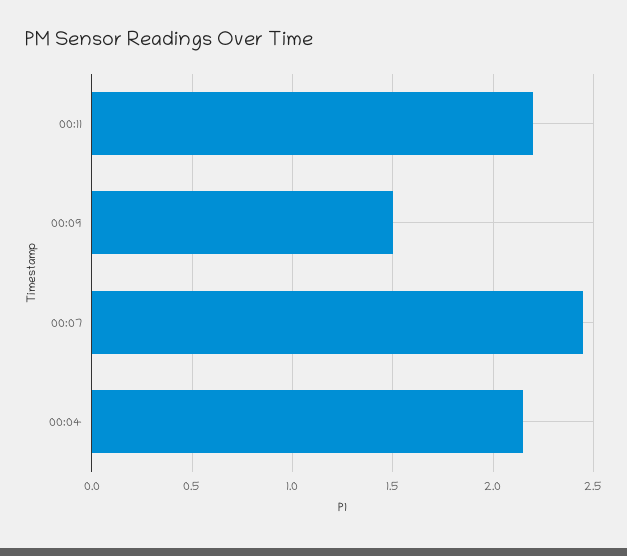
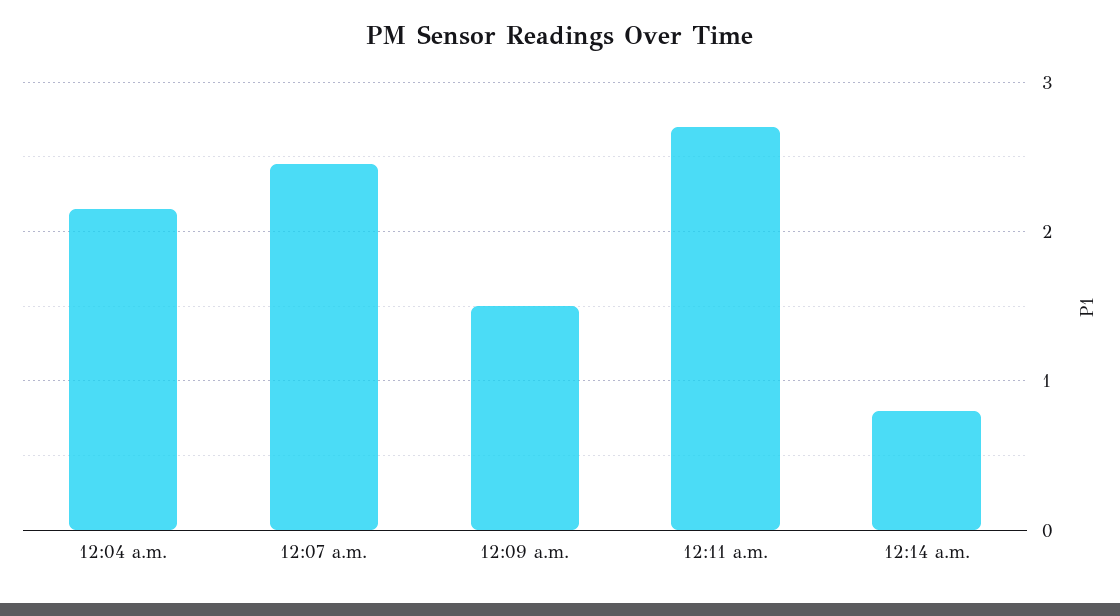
00:11: 2.2 -> 2.7
12:14 a.m.: none -> 0.8

